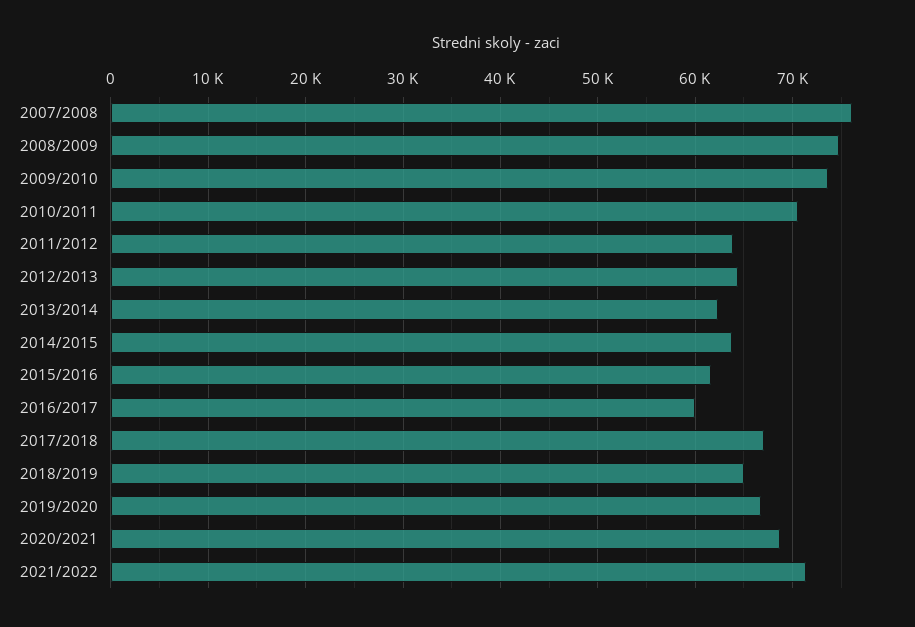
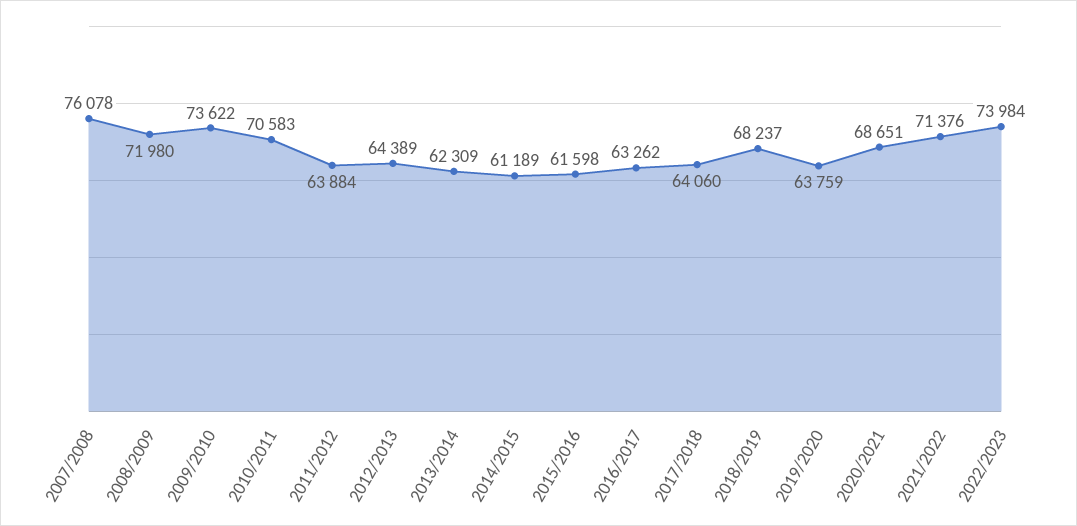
2008/2009: 75000 -> 71980
2014/2015: 64000 -> 61189
2016/2017: 60000 -> 63262
2017/2018: 67000 -> 64060
2018/2019: 65000 -> 68237
2019/2020: 67000 -> 63759
2022/2023: none -> 73984

